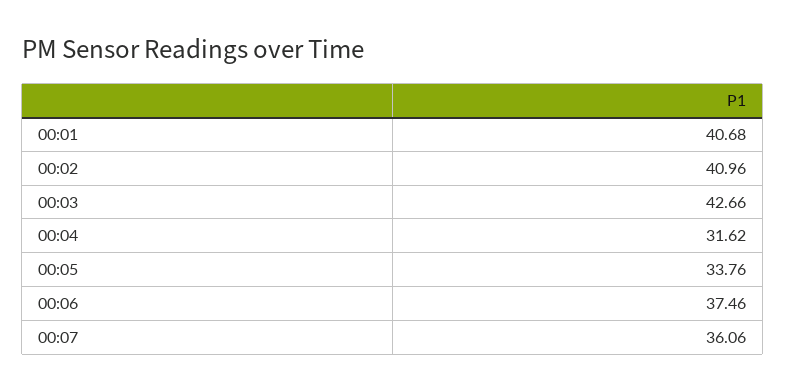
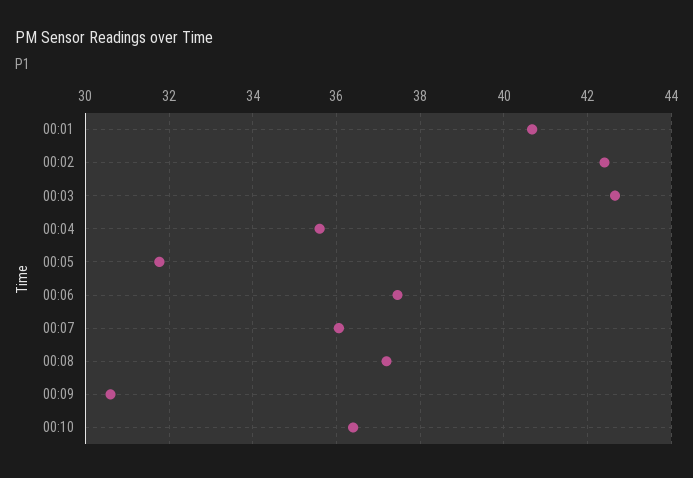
00:02: 40.96 -> 42.4
00:04: 31.62 -> 35.6
00:05: 33.76 -> 31.8
00:08: none -> 37.2
00:09: none -> 30.6
00:10: none -> 36.4

